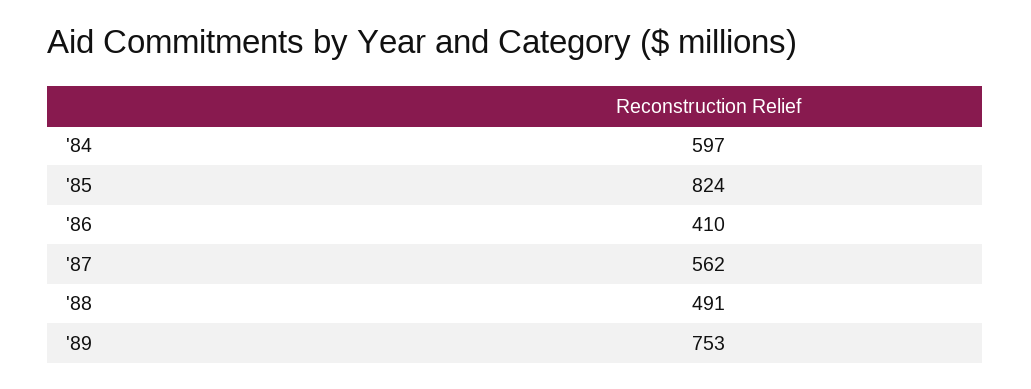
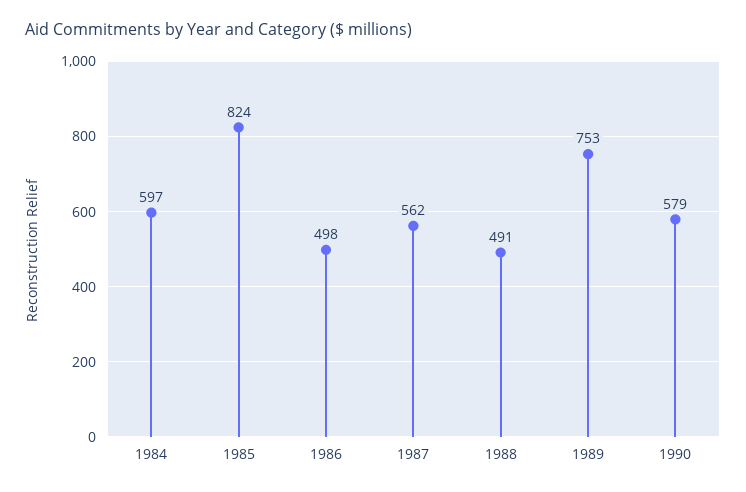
'86: 410 -> 498
1990: none -> 579

